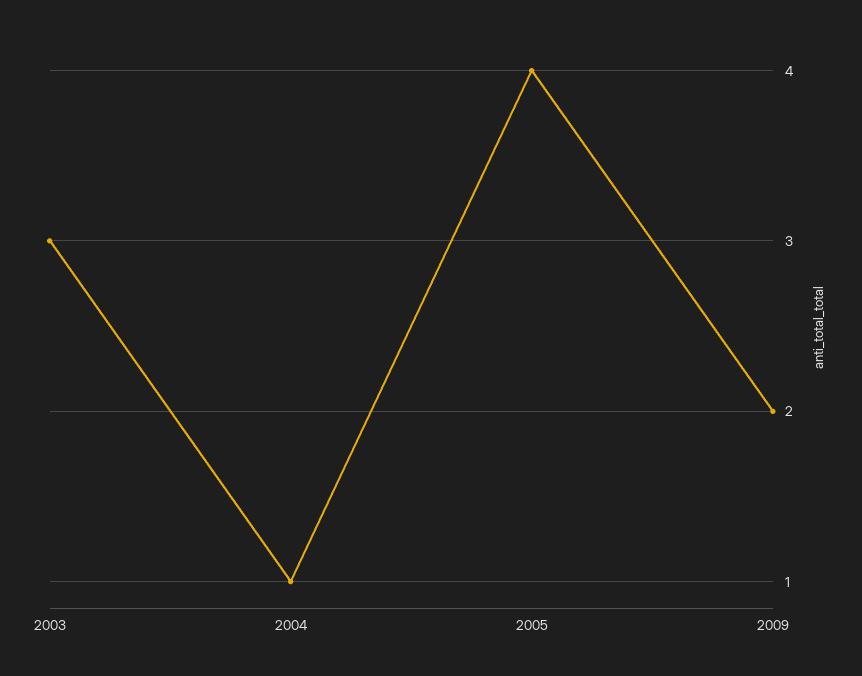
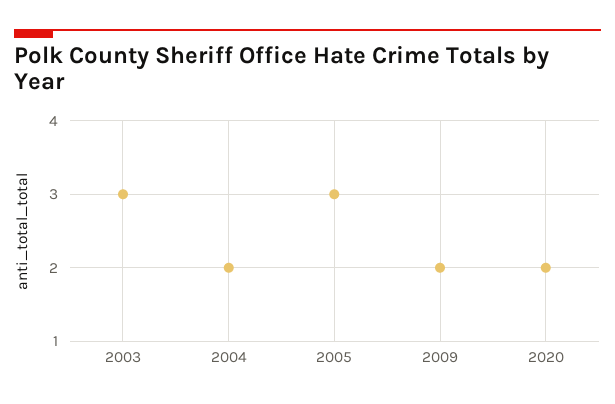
2004: 1 -> 2
2005: 4 -> 3
2020: none -> 2

